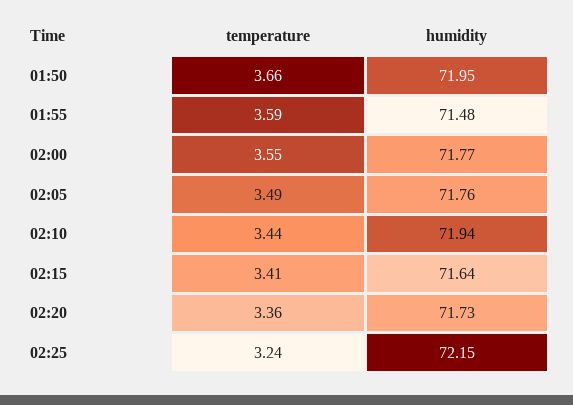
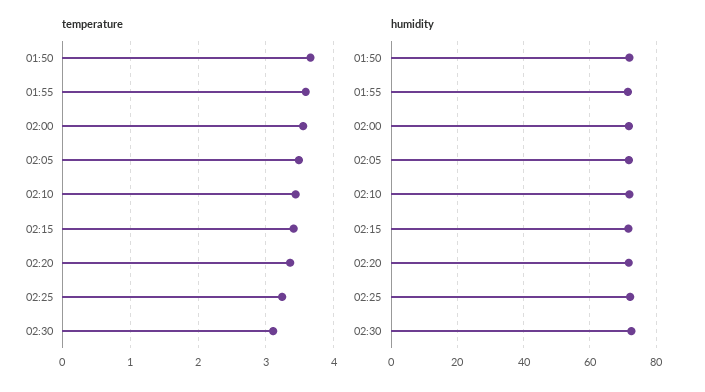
temperature, 02:30: none -> 3.1
humidity, 02:30: none -> 72

